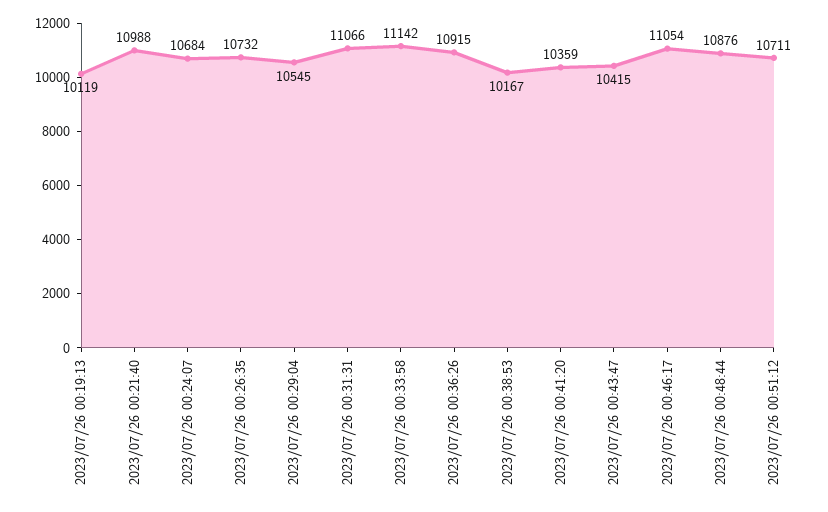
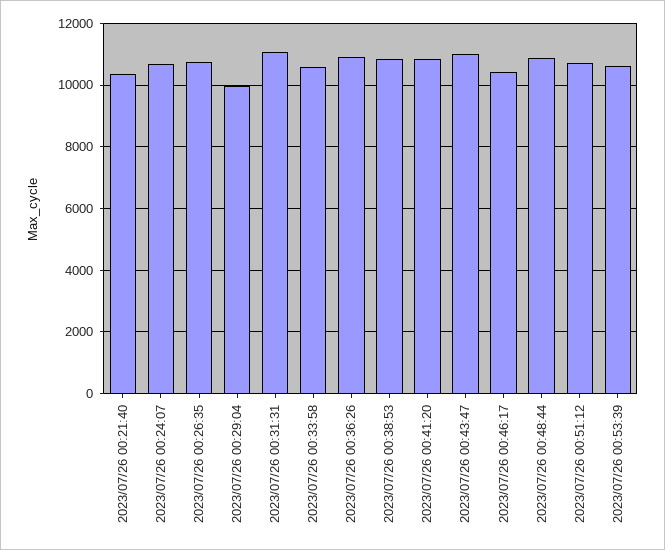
2023/07/26 00:19:13: 10119 -> none
2023/07/26 00:21:40: 10988 -> 10400
2023/07/26 00:29:04: 10545 -> 10000
2023/07/26 00:33:58: 11142 -> 10600
2023/07/26 00:38:53: 10167 -> 10800
2023/07/26 00:41:20: 10359 -> 10800
2023/07/26 00:43:47: 10415 -> 11000
2023/07/26 00:46:17: 11054 -> 10400
2023/07/26 00:53:39: none -> 10600

